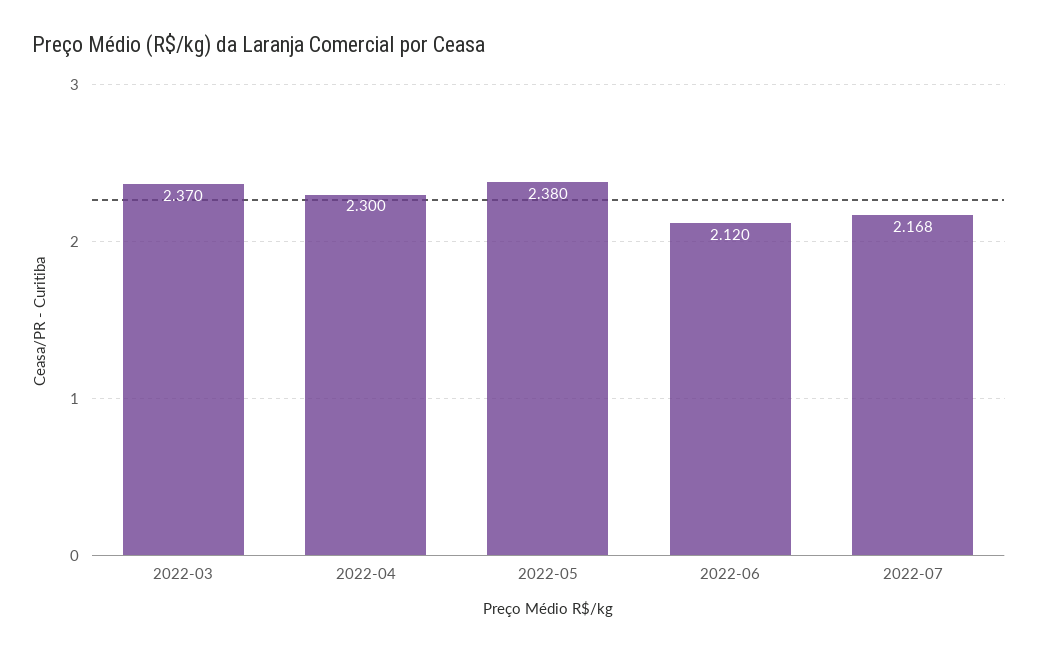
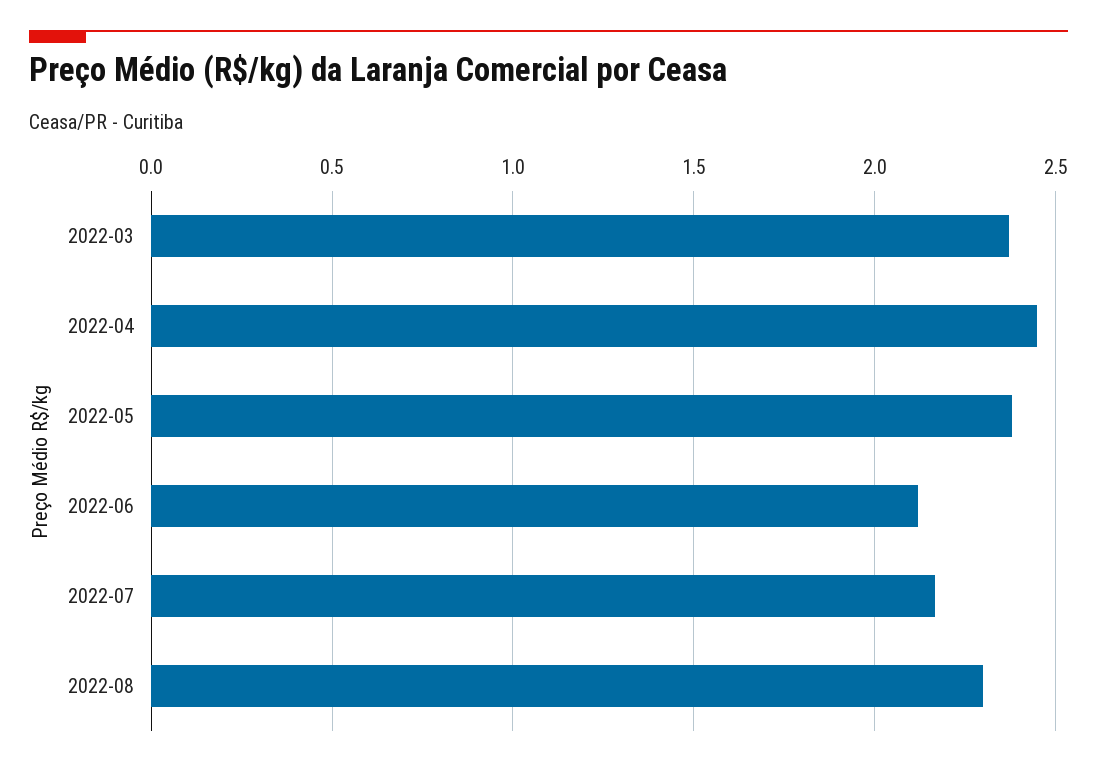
2022-04: 2.3 -> 2.45
2022-08: none -> 2.3

